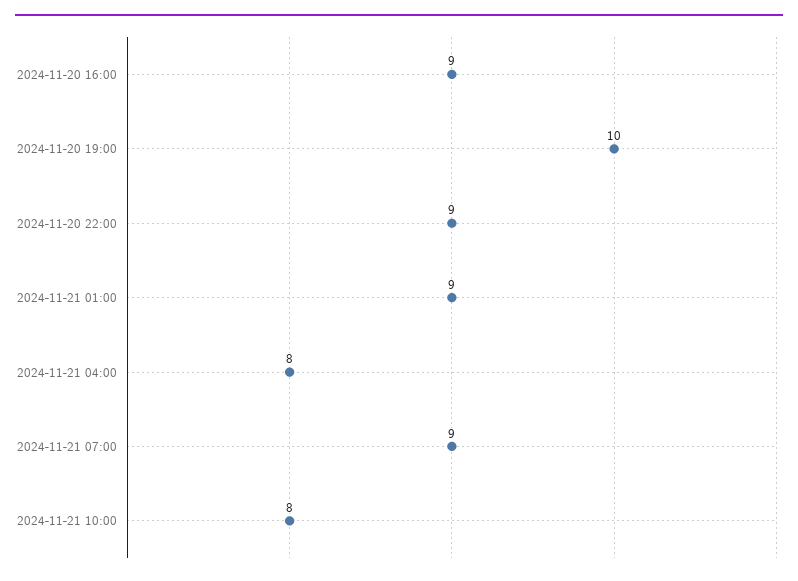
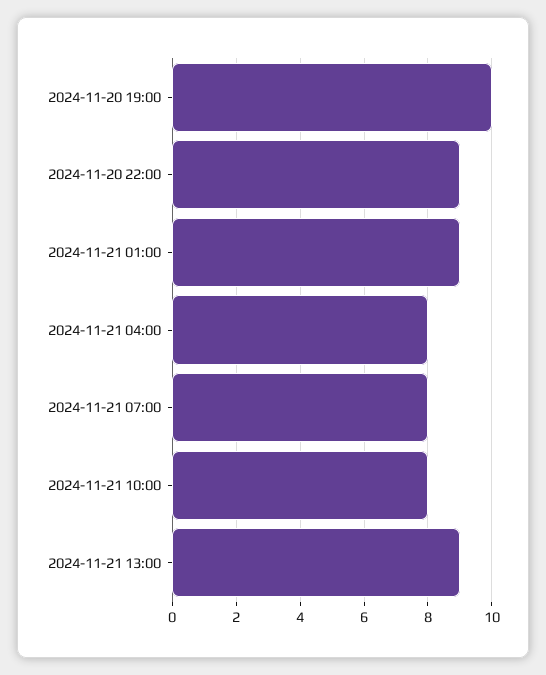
2024-11-20 16:00: 9 -> none
2024-11-21 07:00: 9 -> 8
2024-11-21 13:00: none -> 9

